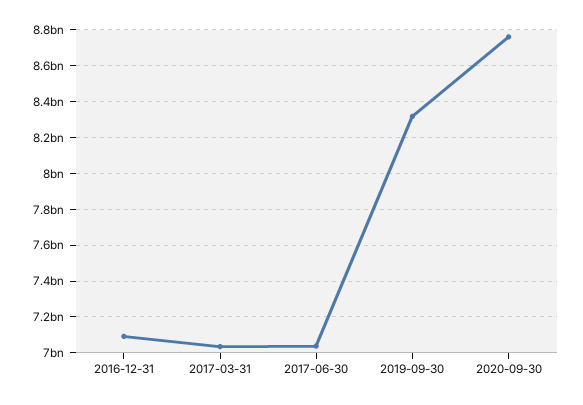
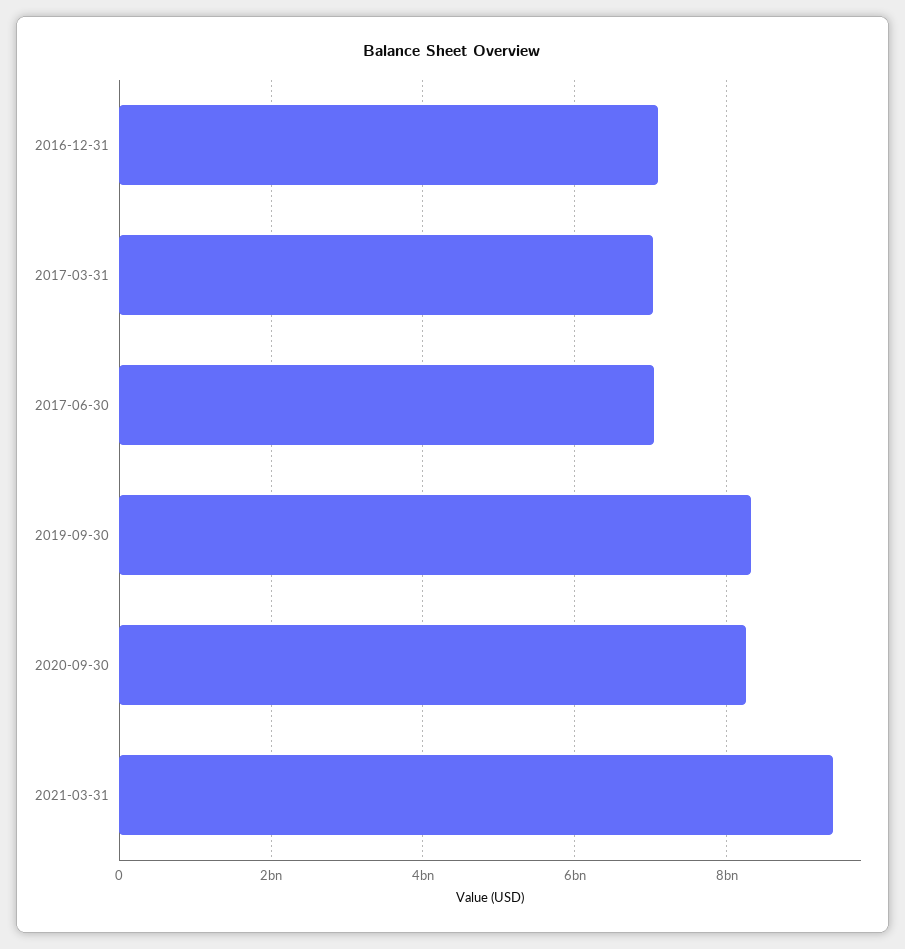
2020-09-30: 8750000000 -> 8200000000
2021-03-31: none -> 9400000000

